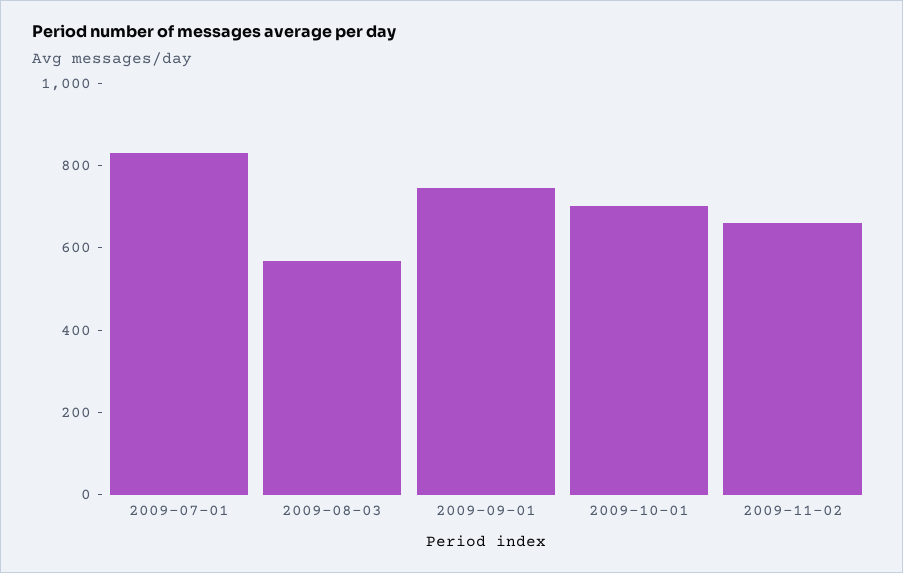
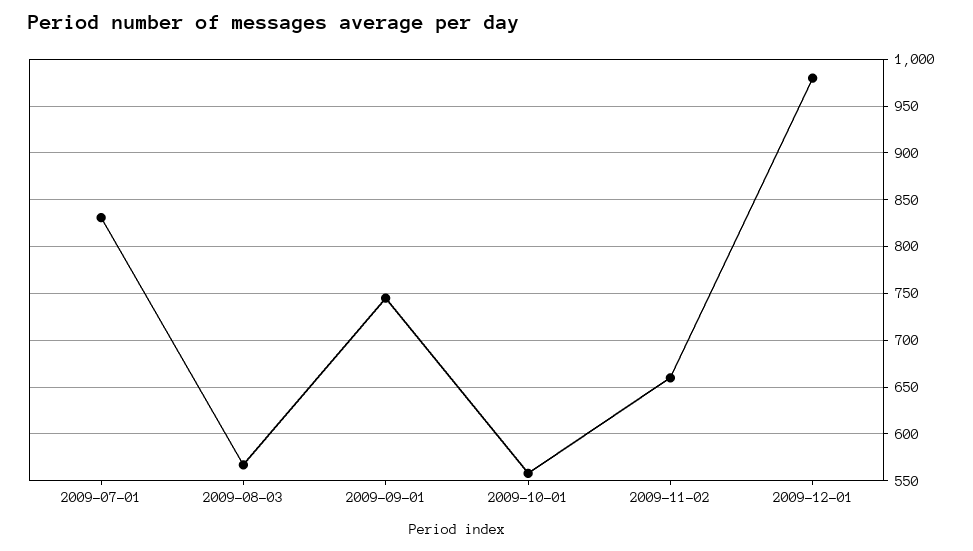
2009-10-01: 700 -> 560
2009-12-01: none -> 980

